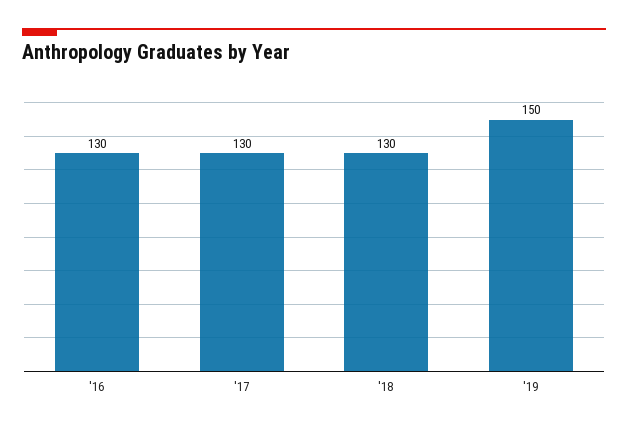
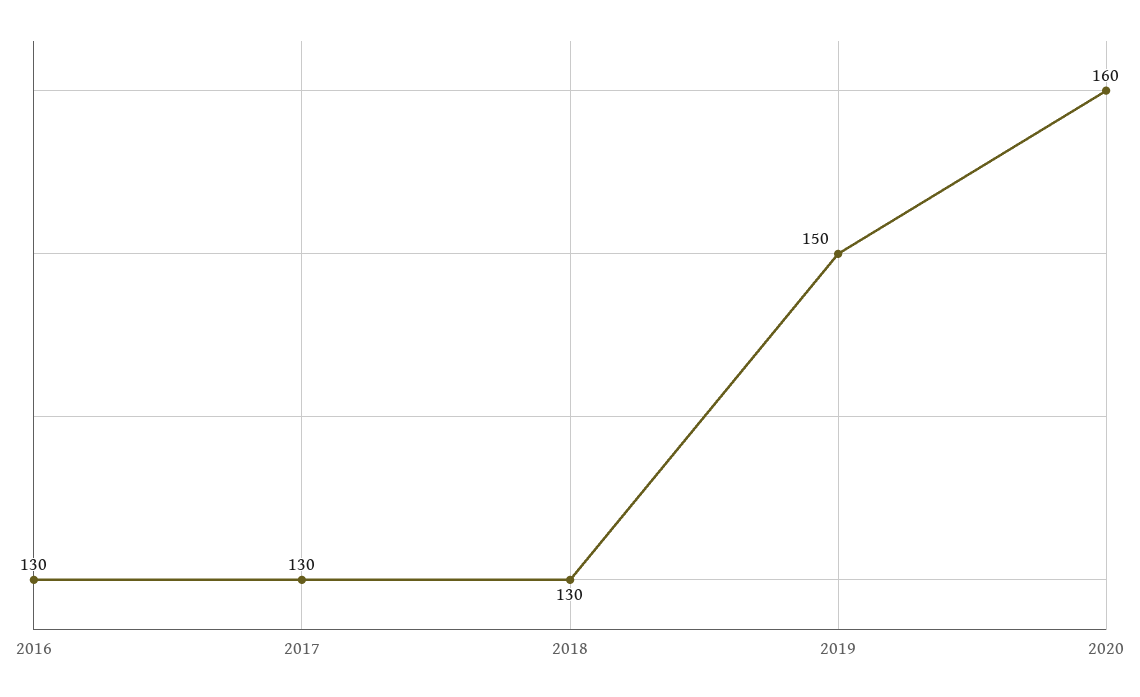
2020: none -> 160

